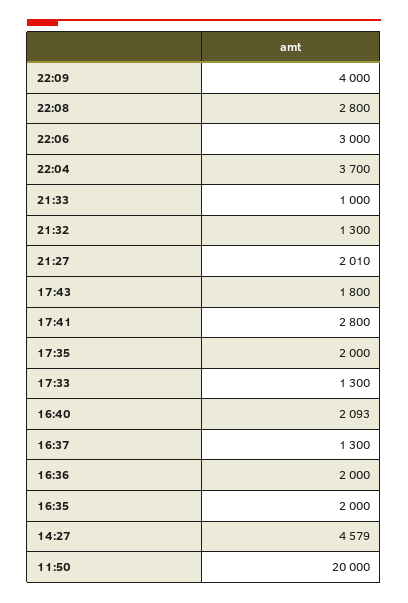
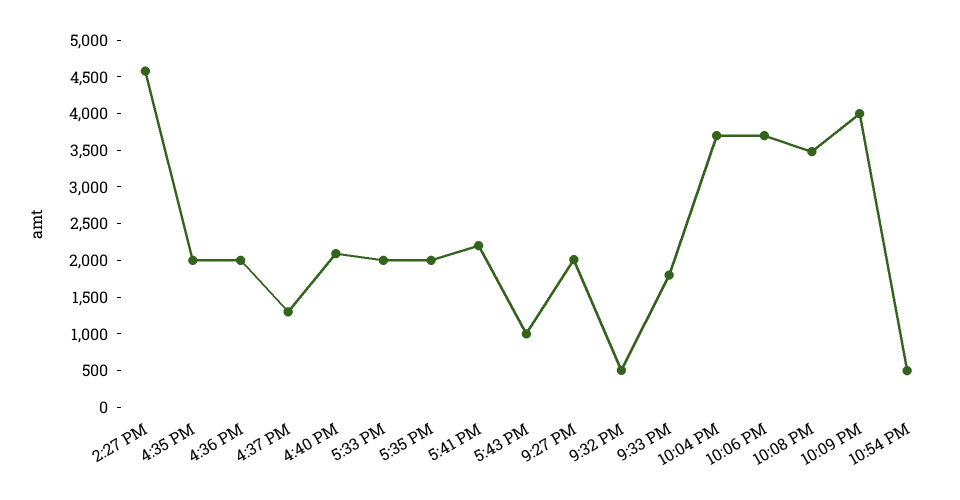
22:08: 2800 -> 3500
22:06: 3000 -> 3750
21:33: 1000 -> 1750
21:32: 1300 -> 500
17:43: 1800 -> 1000
17:41: 2800 -> 2250
17:33: 1300 -> 2000
11:50: 20000 -> none
10:54 PM: none -> 500

